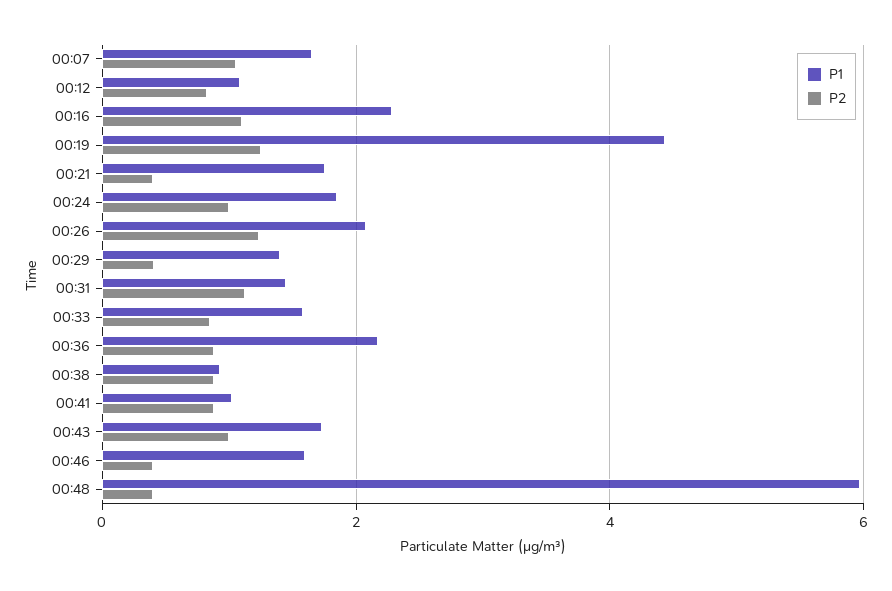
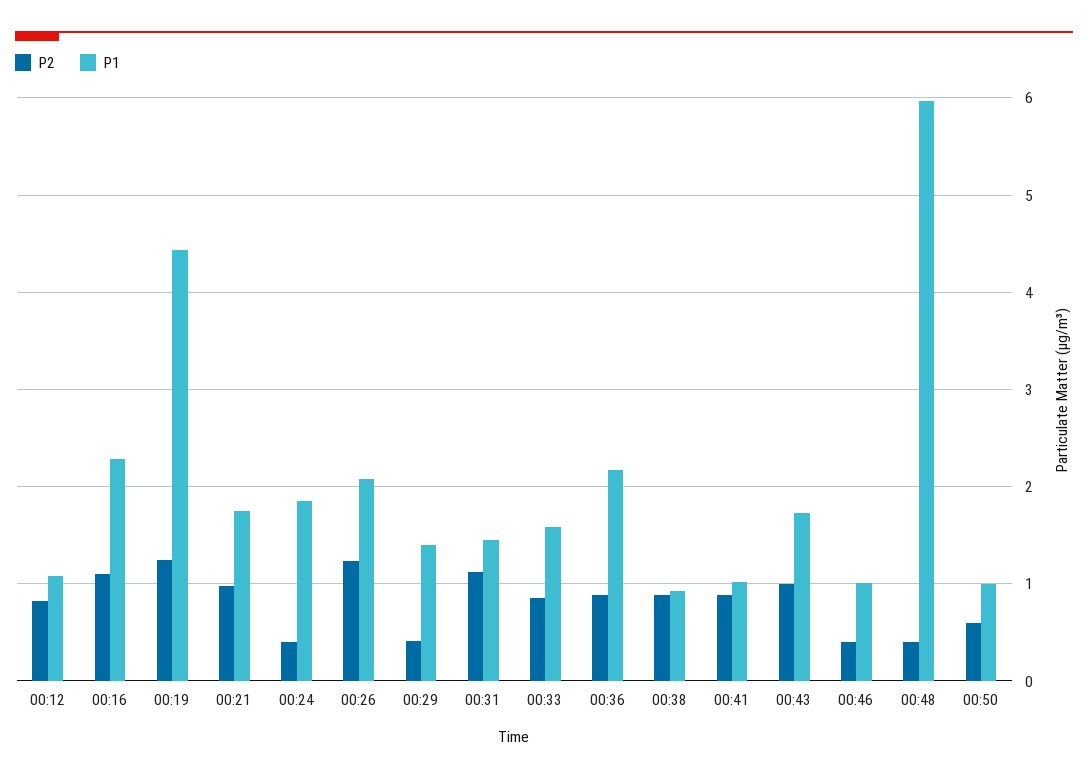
P1, 00:07: 1.6 -> none
P2, 00:07: 1 -> none
P2, 00:21: 0.4 -> 1
P2, 00:24: 1 -> 0.4
P1, 00:46: 1.6 -> 1
P2, 00:50: none -> 0.6
P1, 00:50: none -> 1

